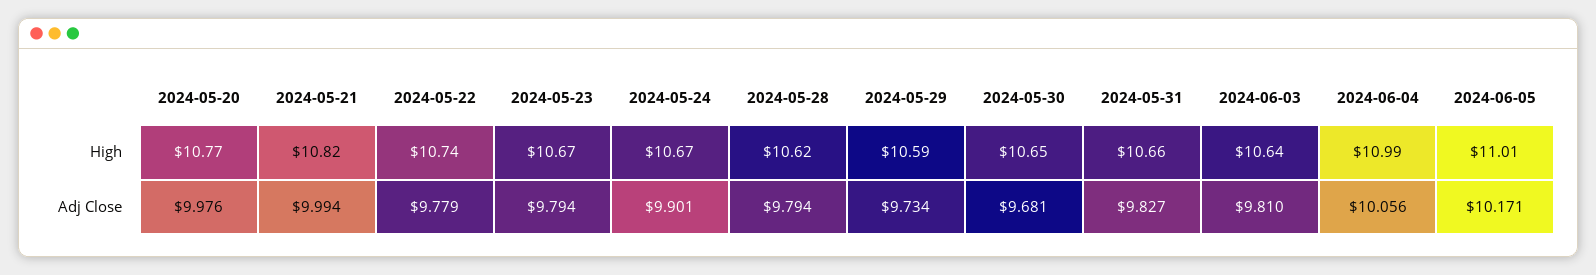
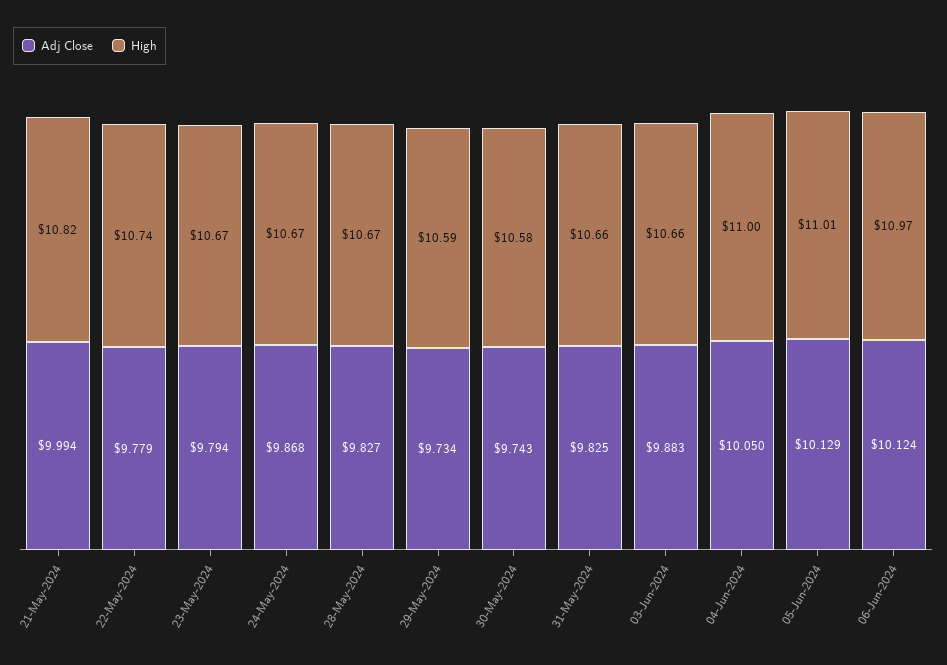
High, 2024-05-20: 10.77 -> none
High, 2024-05-28: 10.62 -> 10.67
High, 2024-05-30: 10.65 -> 10.58
High, 2024-06-03: 10.64 -> 10.66
High, 2024-06-04: 10.99 -> 11
Adj Close, 2024-05-20: 9.976 -> none
Adj Close, 2024-05-24: 9.901 -> 9.868
Adj Close, 2024-05-28: 9.794 -> 9.827
Adj Close, 2024-05-30: 9.681 -> 9.743
Adj Close, 2024-05-31: 9.827 -> 9.825
Adj Close, 2024-06-03: 9.81 -> 9.883
Adj Close, 2024-06-04: 10.056 -> 10.05
Adj Close, 2024-06-05: 10.171 -> 10.129
Adj Close, 06-Jun-2024: none -> 10.124
High, 06-Jun-2024: none -> 10.97

